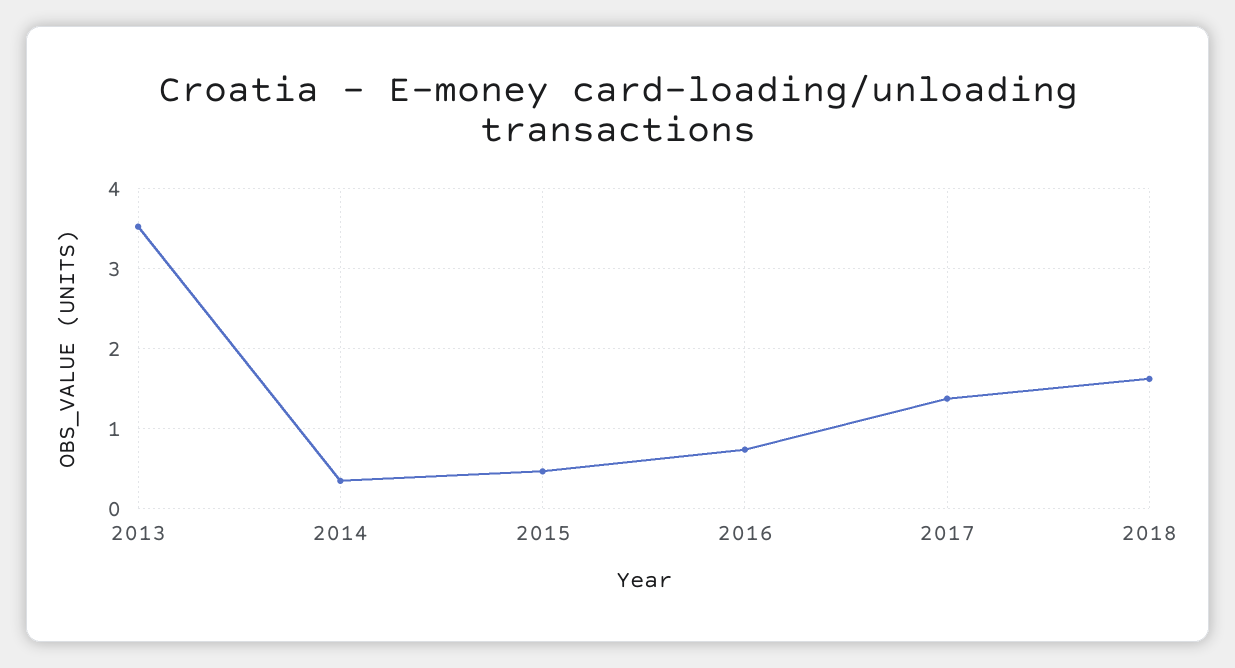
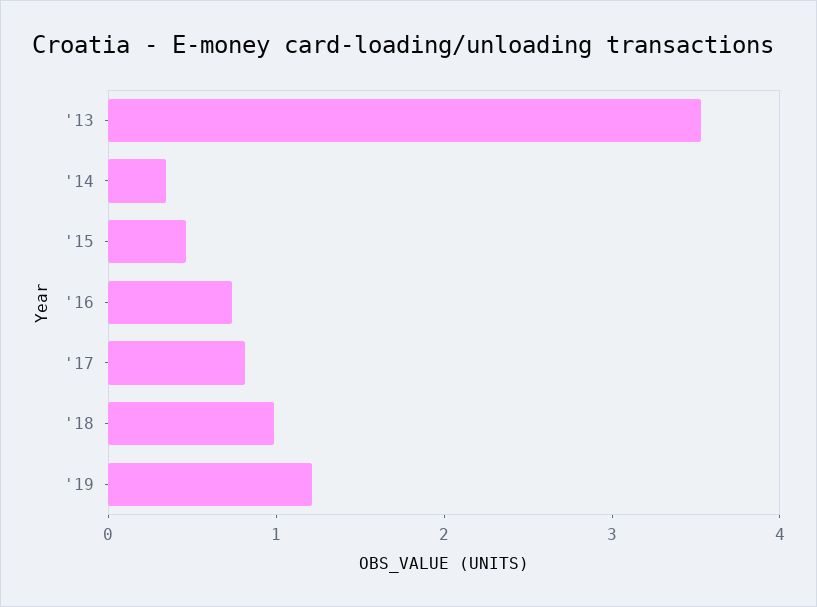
2017: 1.4 -> 0.8
2018: 1.6 -> 1
'19: none -> 1.2

